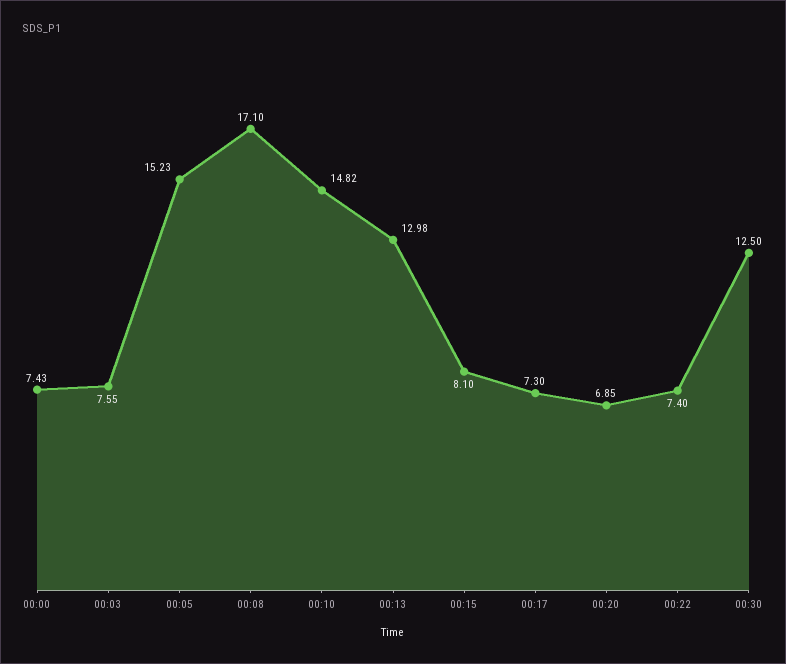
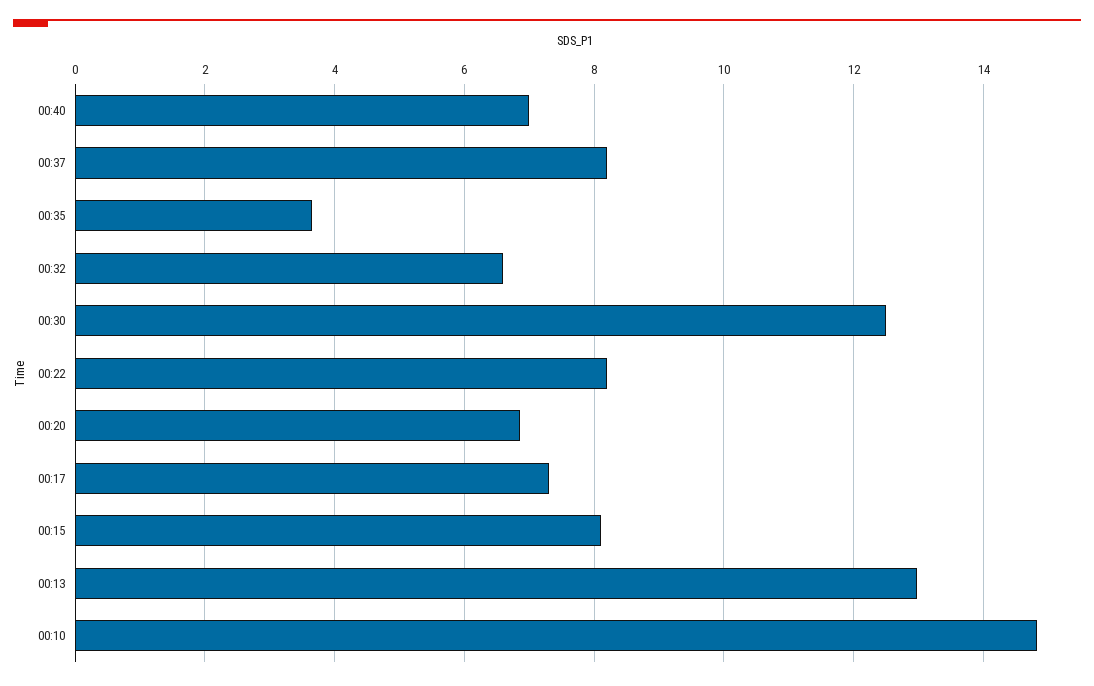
00:00: 7.43 -> none
00:03: 7.55 -> none
00:05: 15.23 -> none
00:08: 17.1 -> none
00:22: 7.4 -> 8.2
00:40: none -> 7
00:37: none -> 8.2
00:35: none -> 3.6
00:32: none -> 6.6

